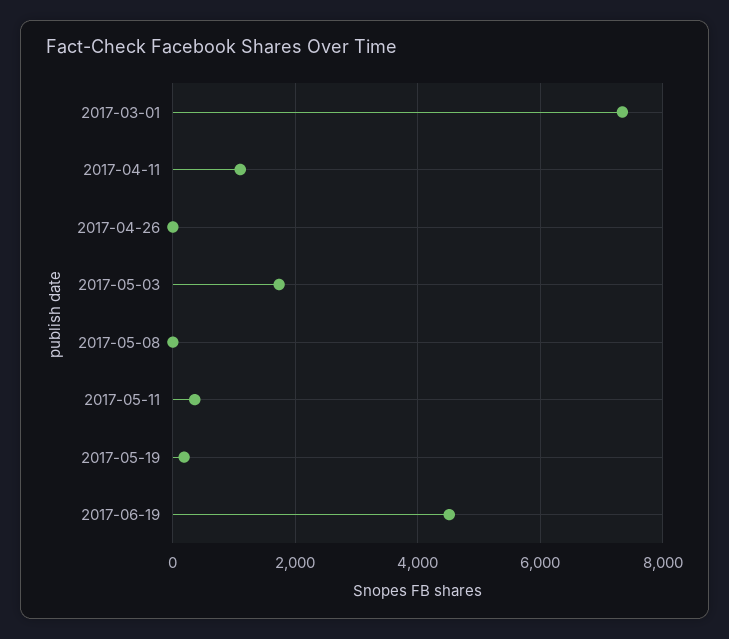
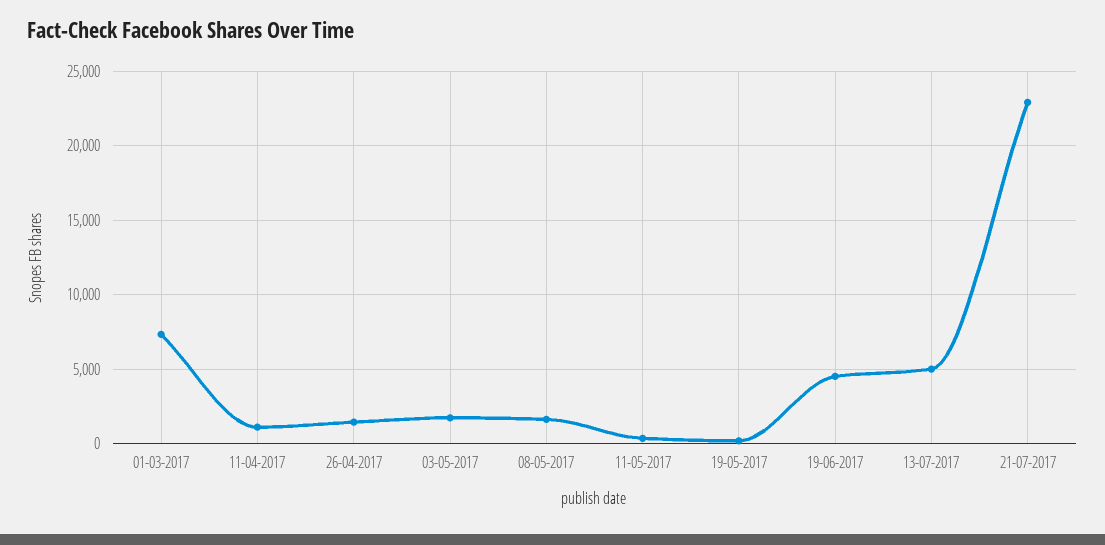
2017-04-26: 0 -> 1500
2017-05-08: 0 -> 1500
13-07-2017: none -> 5000
21-07-2017: none -> 23000

